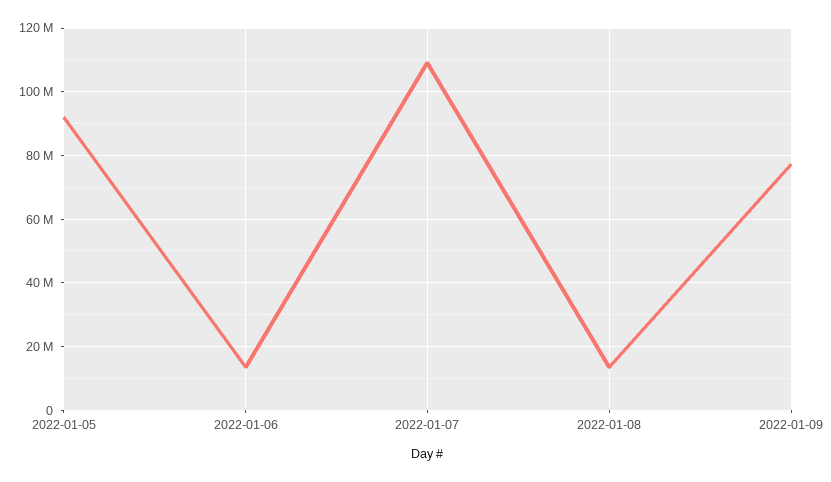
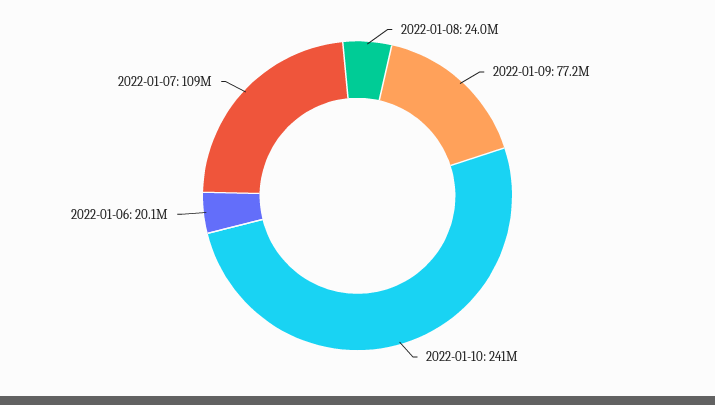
2022-01-05: 92000000 -> none
2022-01-06: 14000000 -> 20100000
2022-01-08: 14000000 -> 24000000
2022-01-10: none -> 241000000

